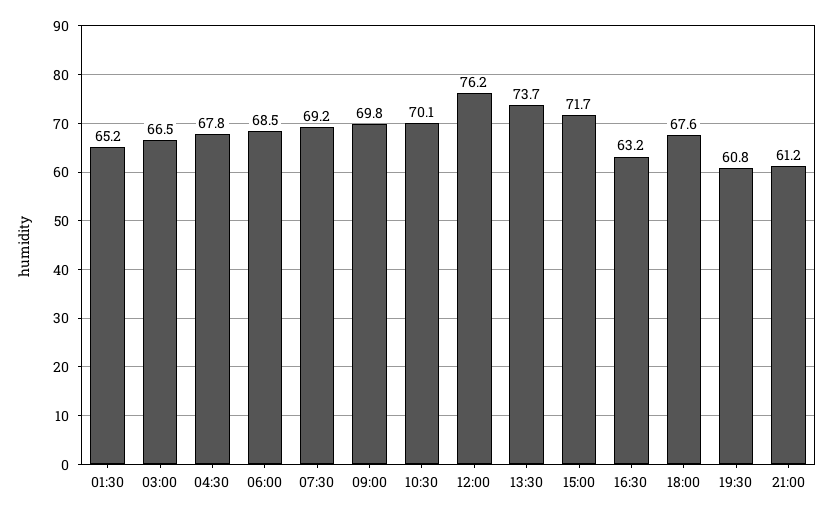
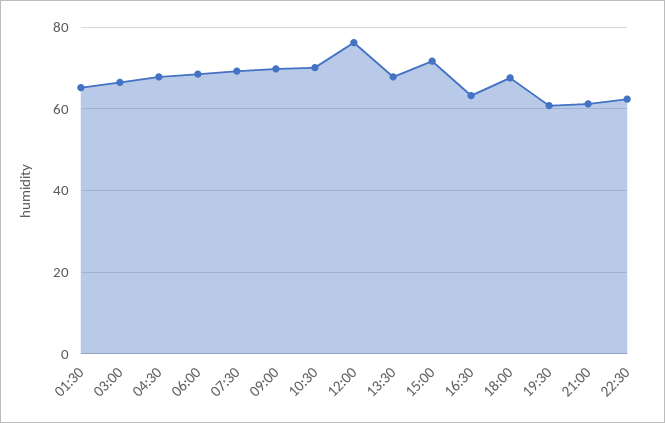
13:30: 73.7 -> 68
22:30: none -> 62

